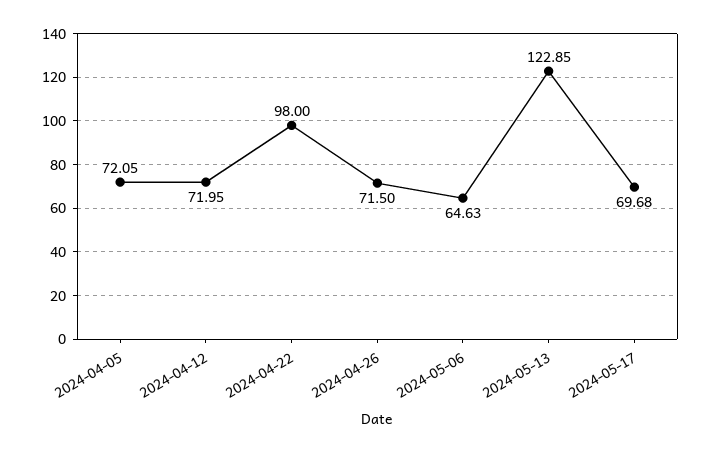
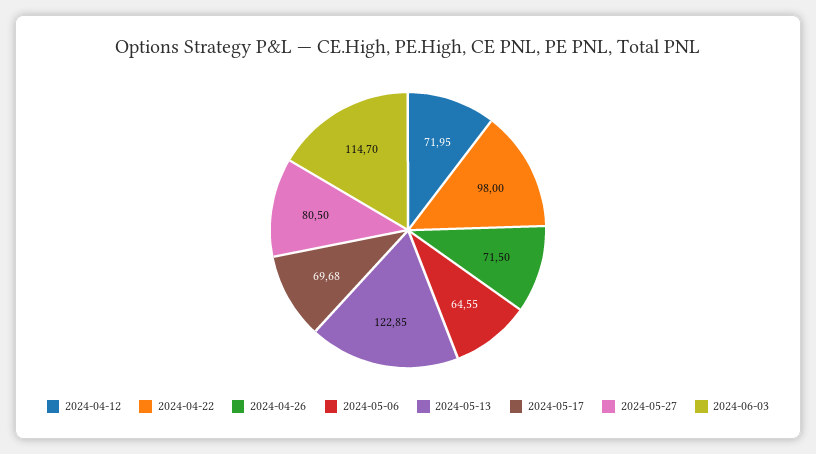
2024-04-05: 72.05 -> none
2024-05-06: 64.63 -> 64.55
2024-05-27: none -> 80.5
2024-06-03: none -> 114.7

